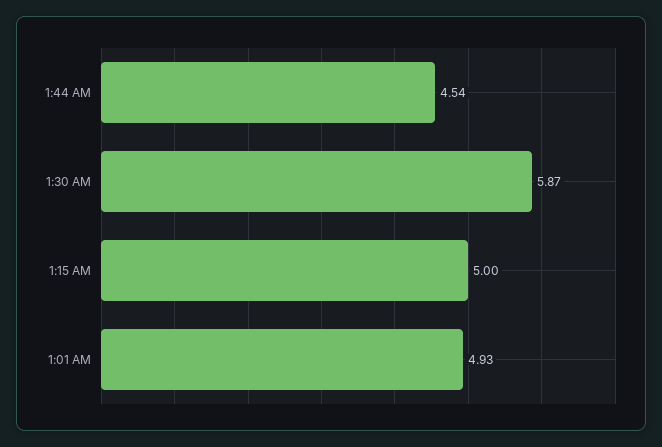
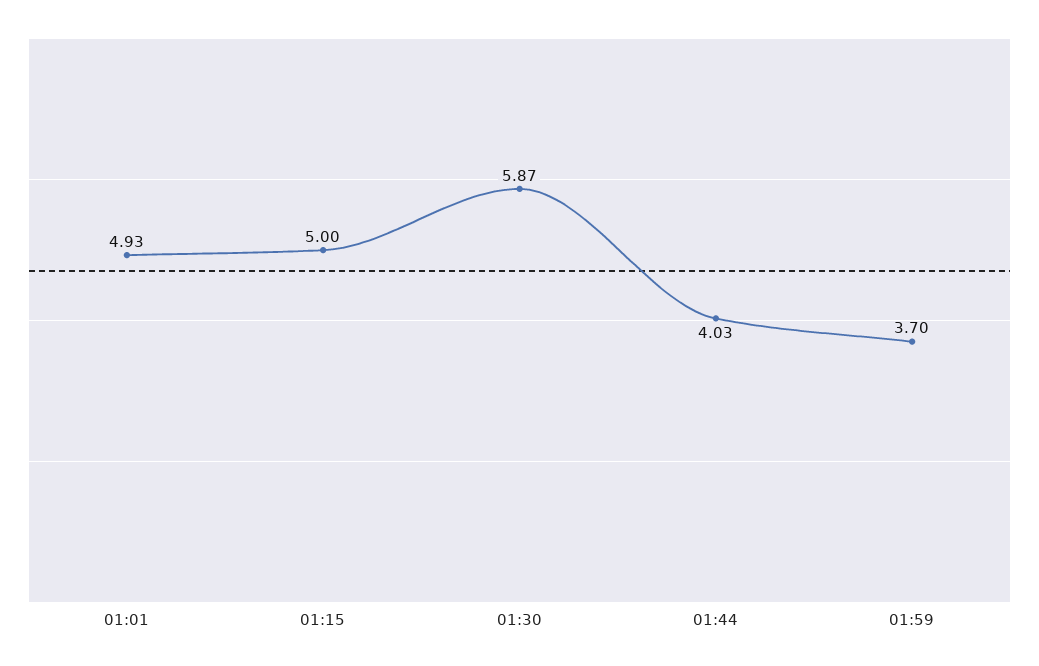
1:44 AM: 4.54 -> 4.03
01:59: none -> 3.7

